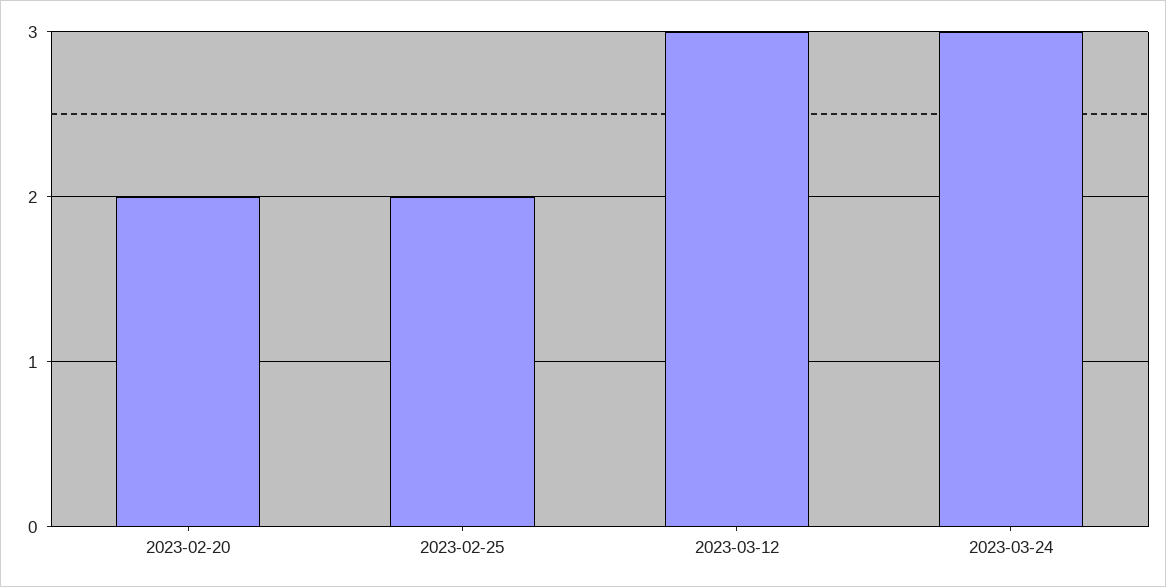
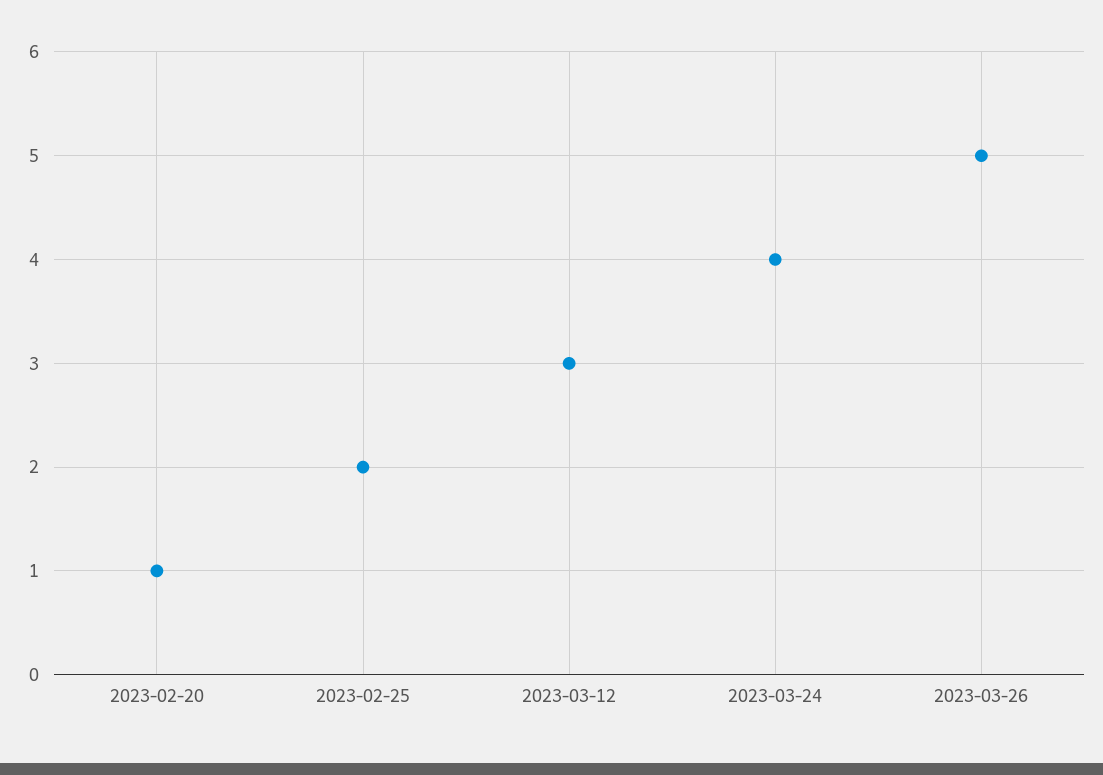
2023-02-20: 2 -> 1
2023-03-24: 3 -> 4
2023-03-26: none -> 5

